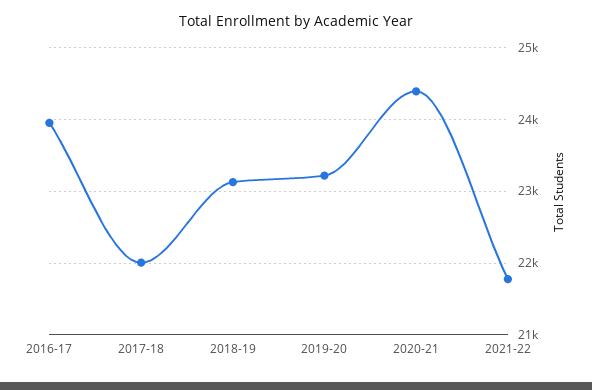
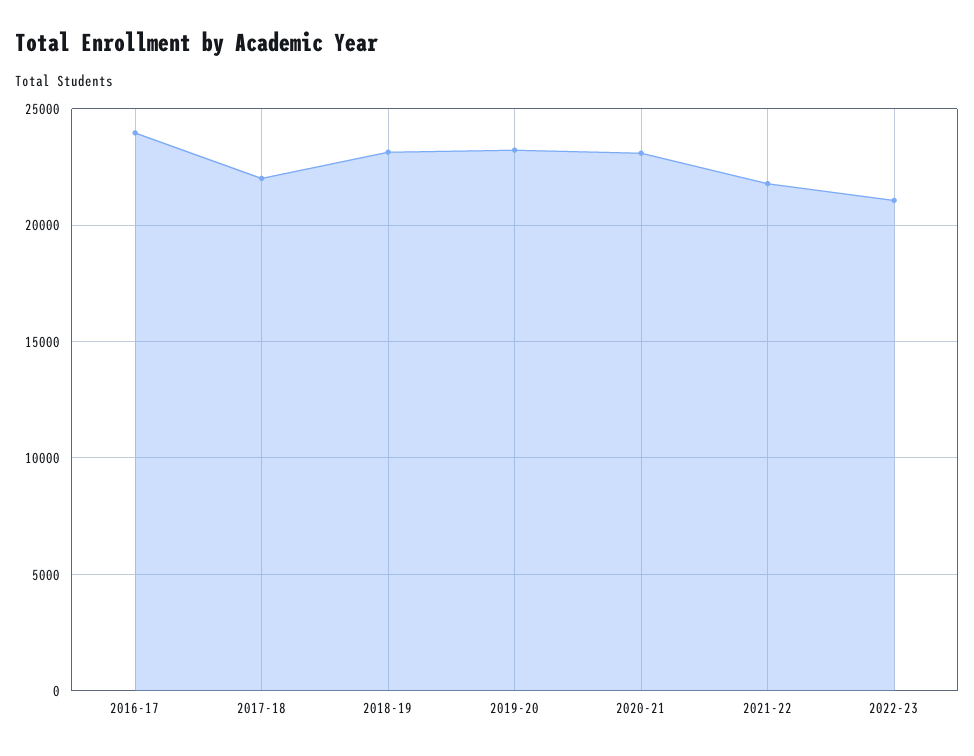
2020-21: 24400 -> 23000
2022-23: none -> 21000

